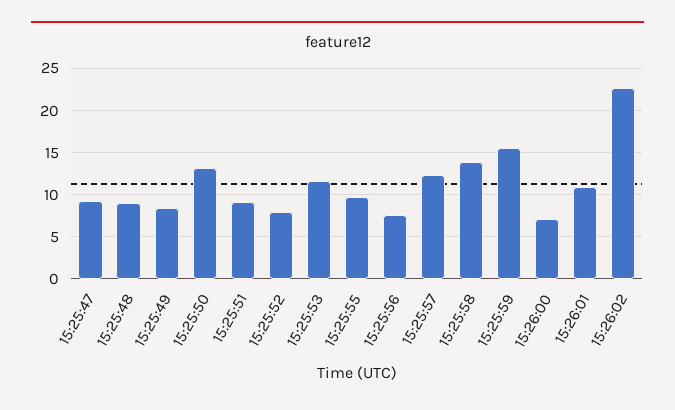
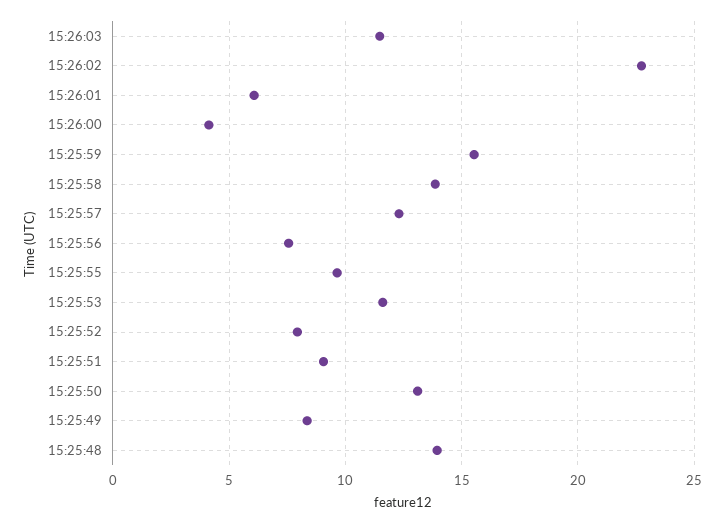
15:25:47: 9 -> none
15:25:48: 9 -> 14
15:26:00: 7 -> 4
15:26:01: 11 -> 6
15:26:03: none -> 11.5

